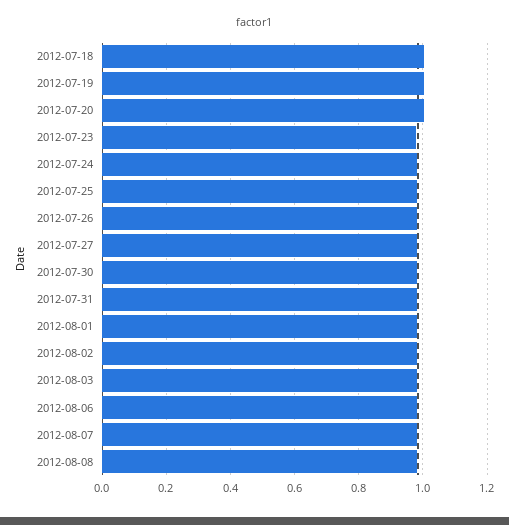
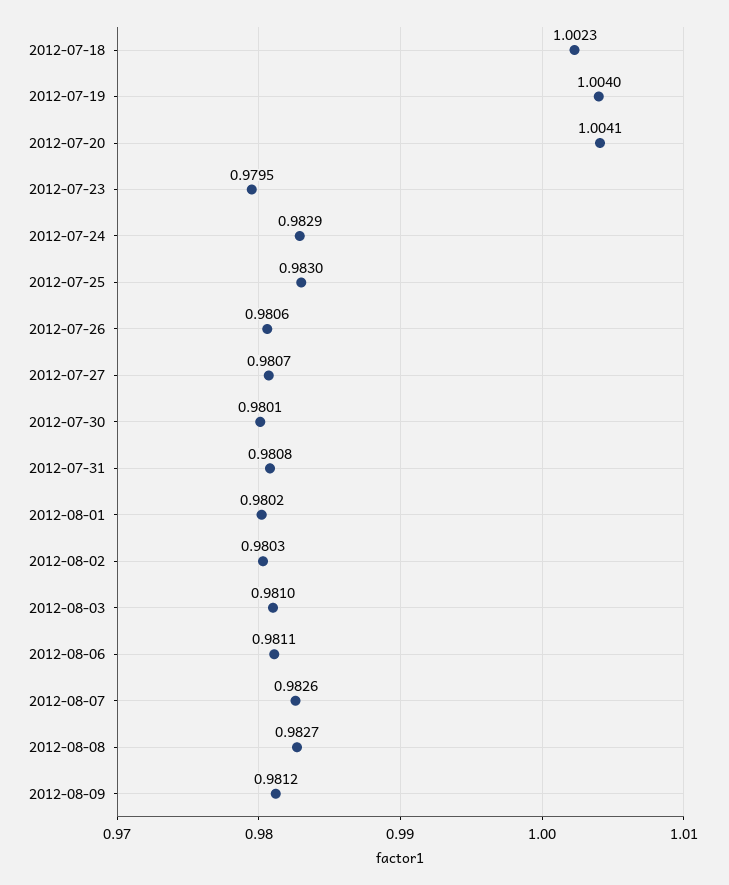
2012-08-09: none -> 0.9812

